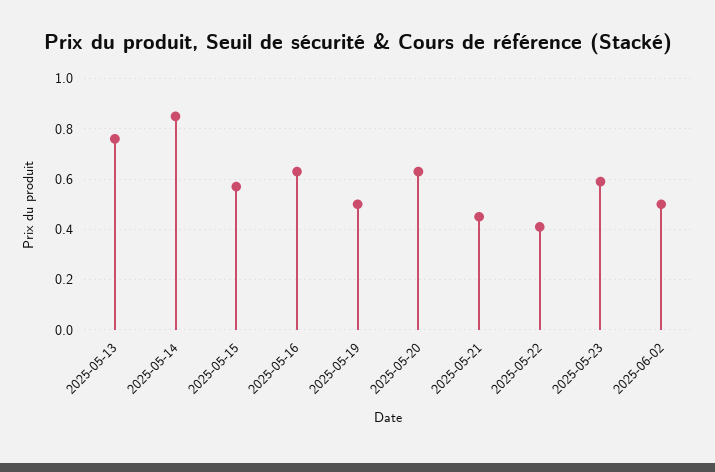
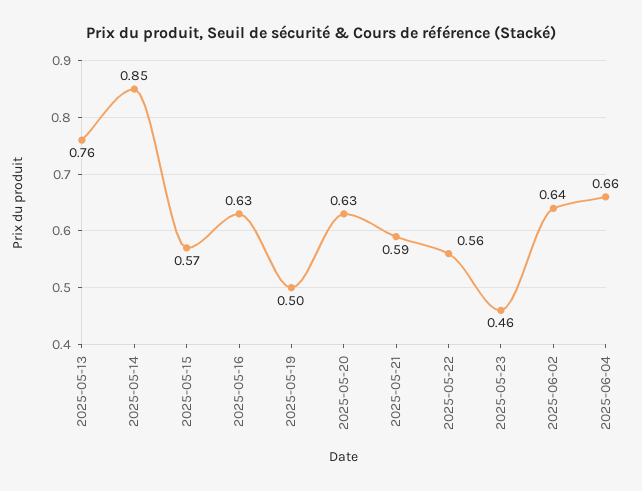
2025-05-21: 0.45 -> 0.59
2025-05-22: 0.4 -> 0.56
2025-05-23: 0.6 -> 0.46
2025-06-02: 0.5 -> 0.64
2025-06-04: none -> 0.66

